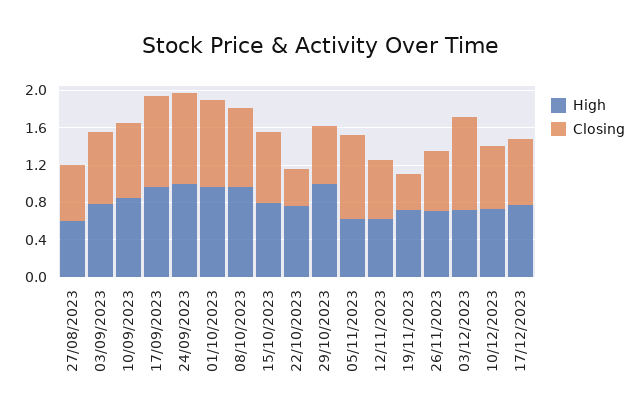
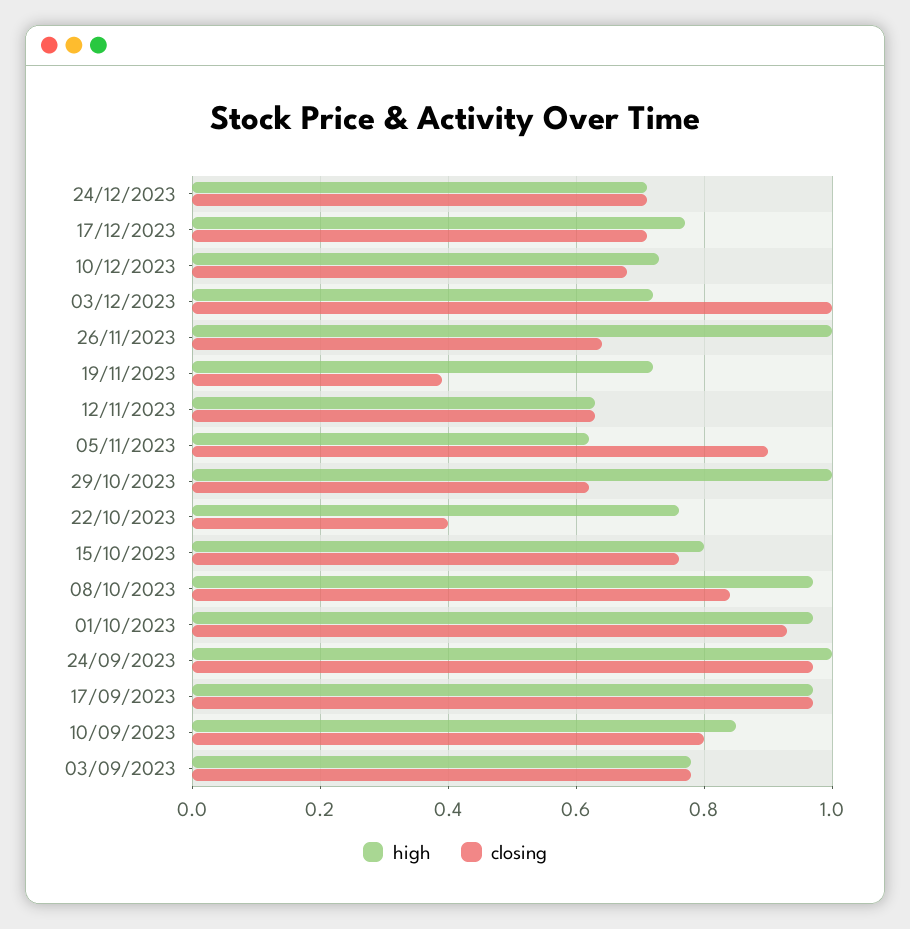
High, 27/08/2023: 0.6 -> none
Closing, 27/08/2023: 0.6 -> none
High, 26/11/2023: 0.7 -> 1
High, 24/12/2023: none -> 0.7
Closing, 24/12/2023: none -> 0.7

